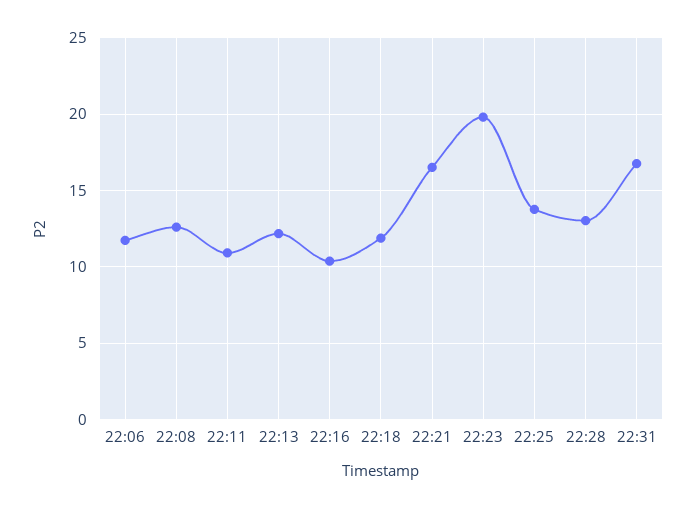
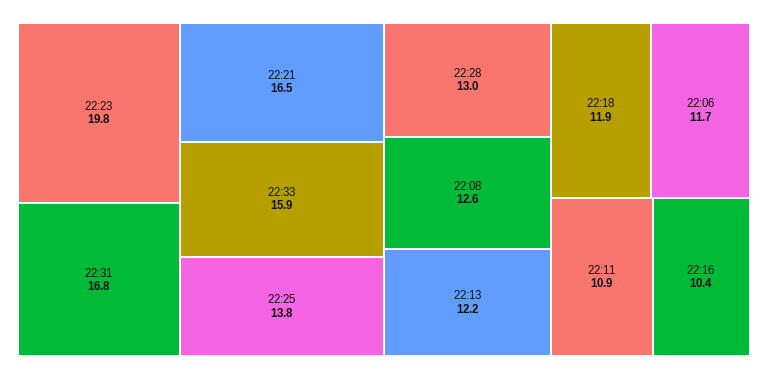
22:33: none -> 15.9

